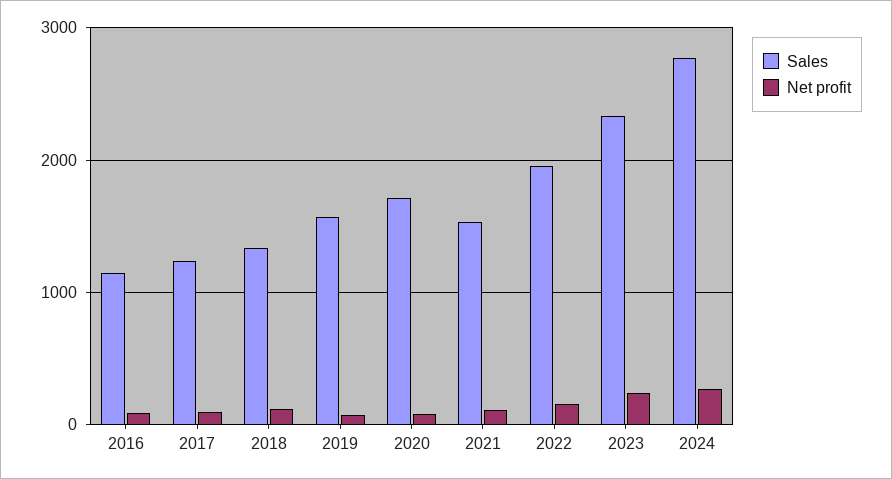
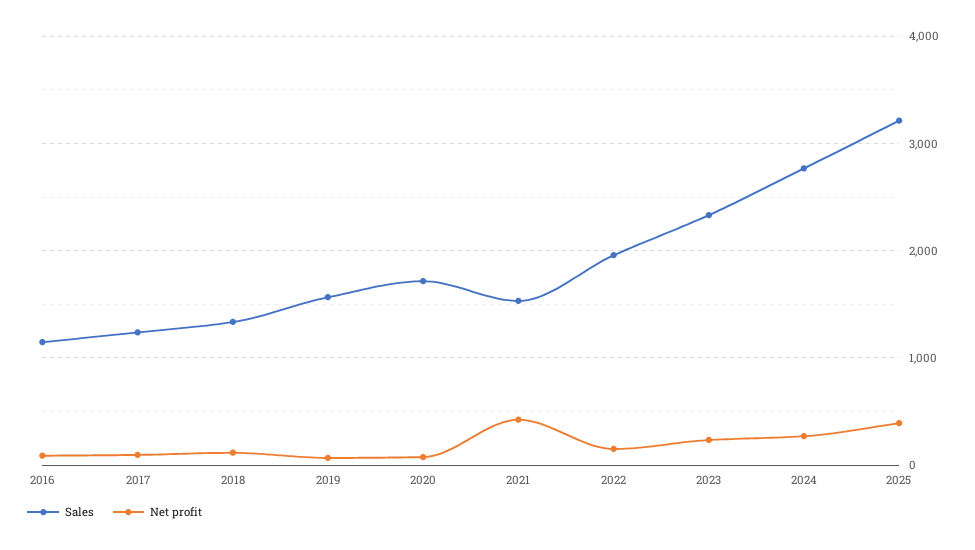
Net profit, 2021: 100 -> 400
Sales, 2025: none -> 3200
Net profit, 2025: none -> 400

